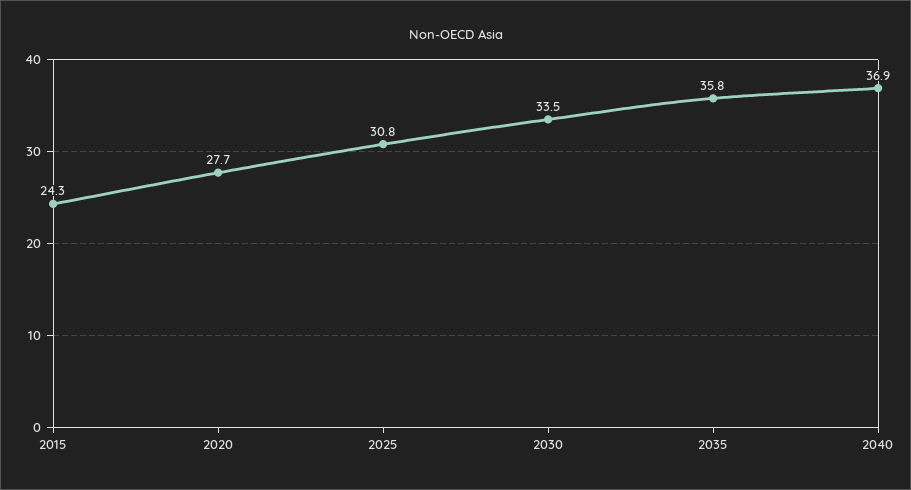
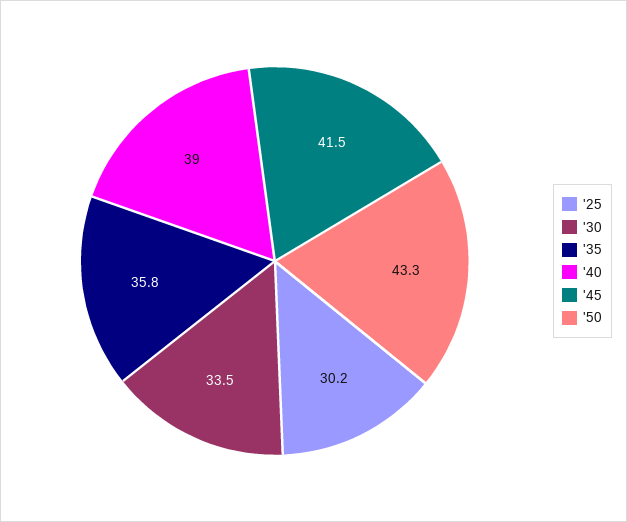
2015: 24.3 -> none
2020: 27.7 -> none
2025: 30.8 -> 30.2
2040: 36.9 -> 39
'45: none -> 41.5
'50: none -> 43.3

